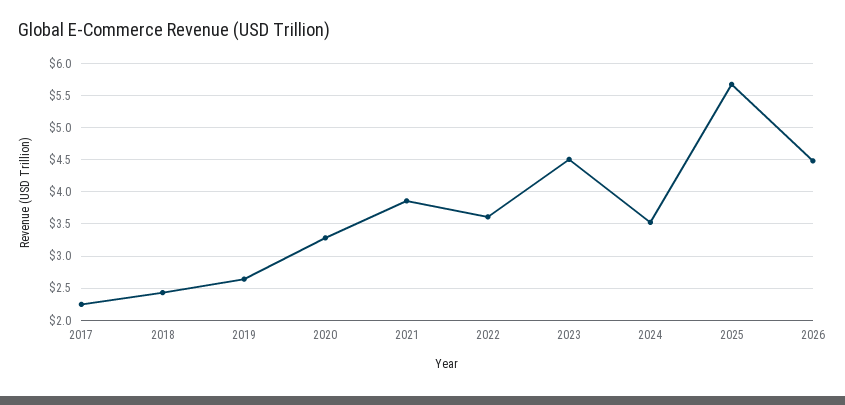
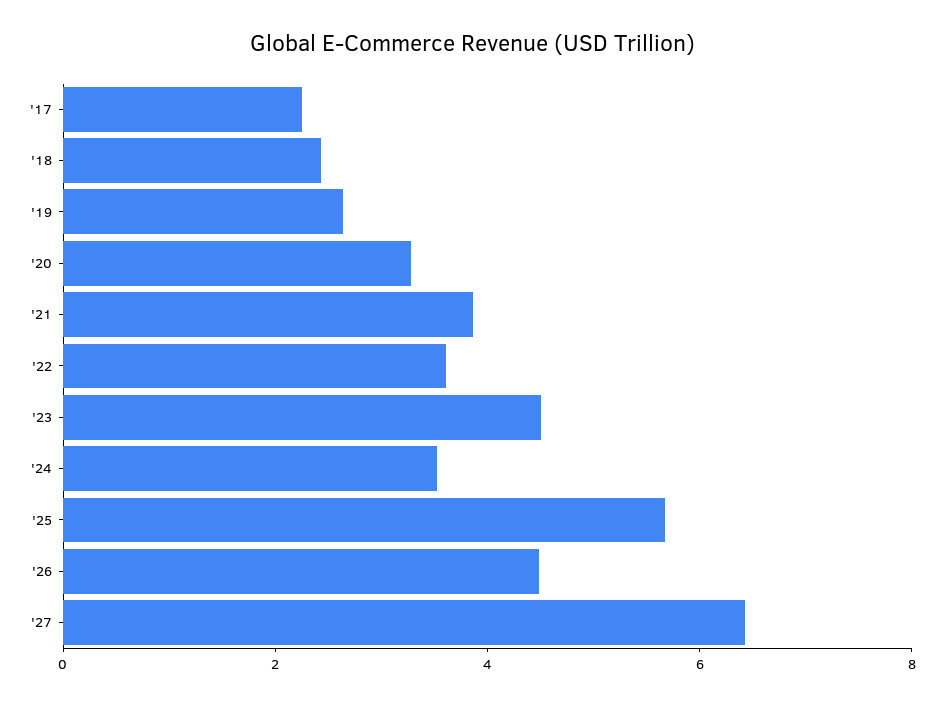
'27: none -> 6.5

